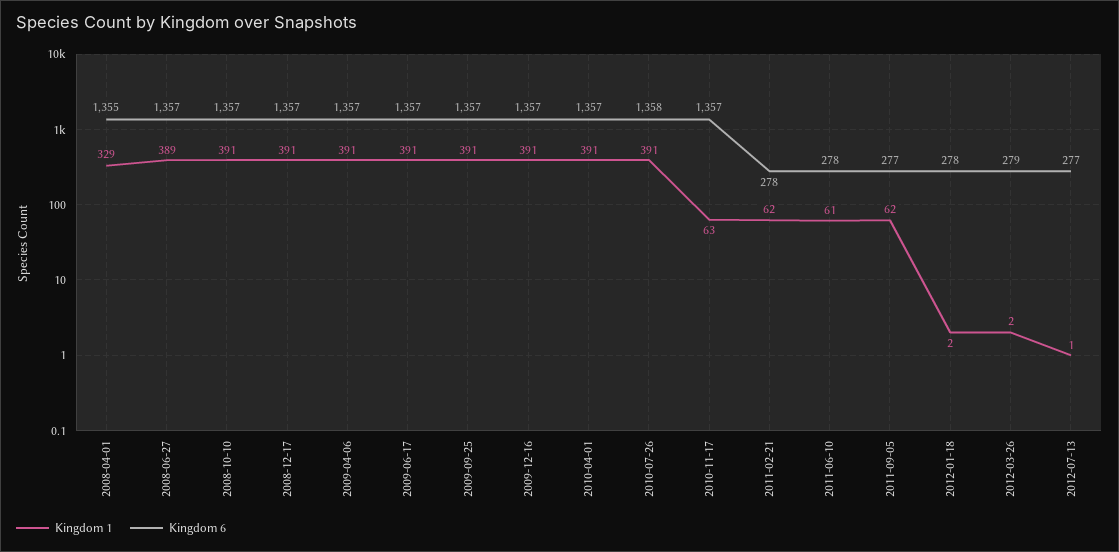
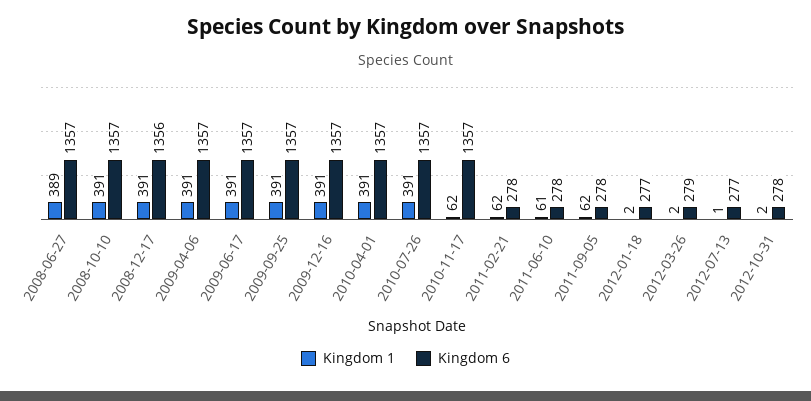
Kingdom 1, 2008-04-01: 329 -> none
Kingdom 6, 2008-04-01: 1355 -> none
Kingdom 6, 2008-12-17: 1357 -> 1356
Kingdom 6, 2010-07-26: 1358 -> 1357
Kingdom 1, 2010-11-17: 63 -> 62
Kingdom 6, 2011-09-05: 277 -> 278
Kingdom 6, 2012-01-18: 278 -> 277
Kingdom 1, 2012-10-31: none -> 2
Kingdom 6, 2012-10-31: none -> 278

